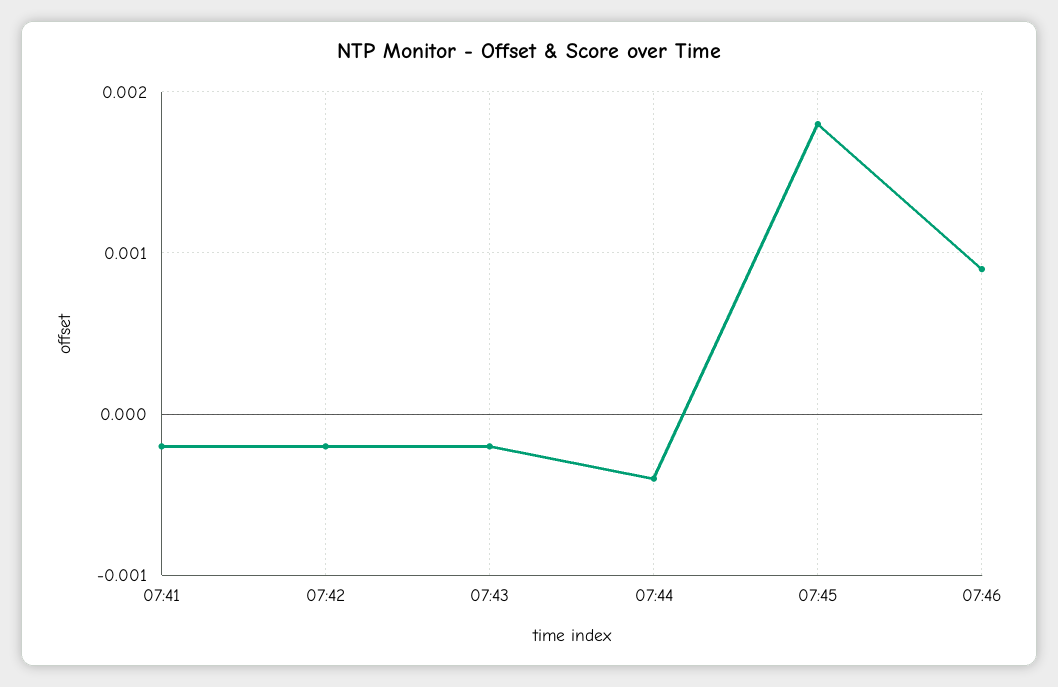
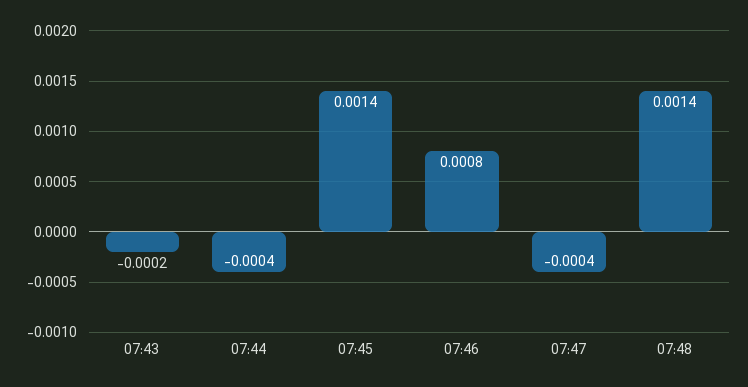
07:41: -0.0002 -> none
07:42: -0.0002 -> none
07:45: 0.0018 -> 0.0014
07:46: 0.0009 -> 0.0008
07:47: none -> -0.0004
07:48: none -> 0.0014

